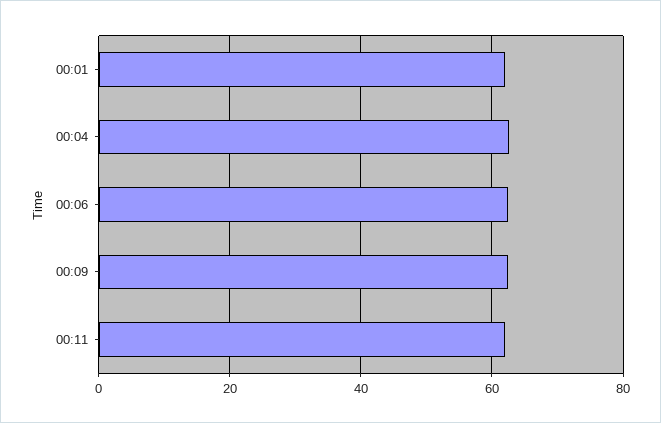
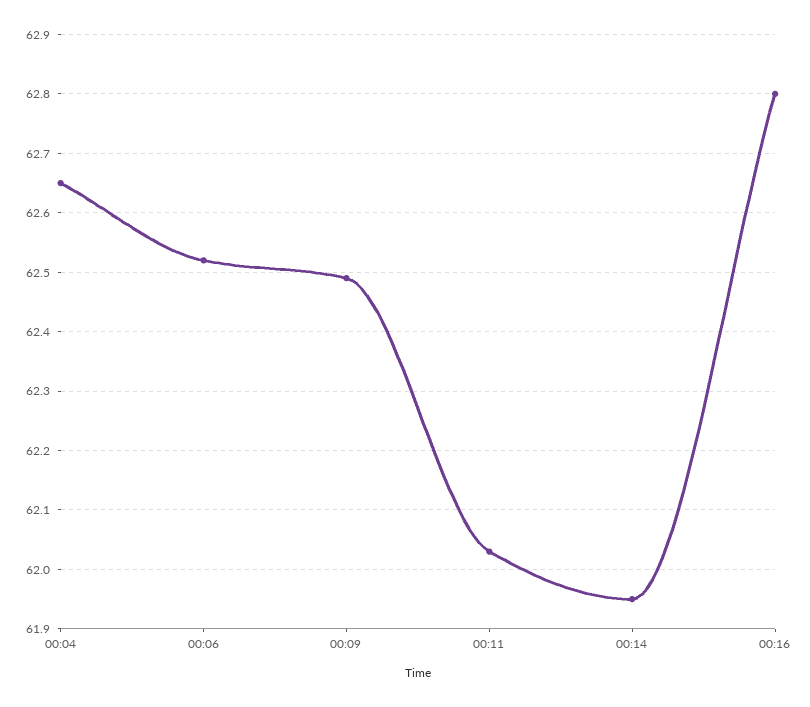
00:01: 62 -> none
00:14: none -> 61.95
00:16: none -> 62.8

